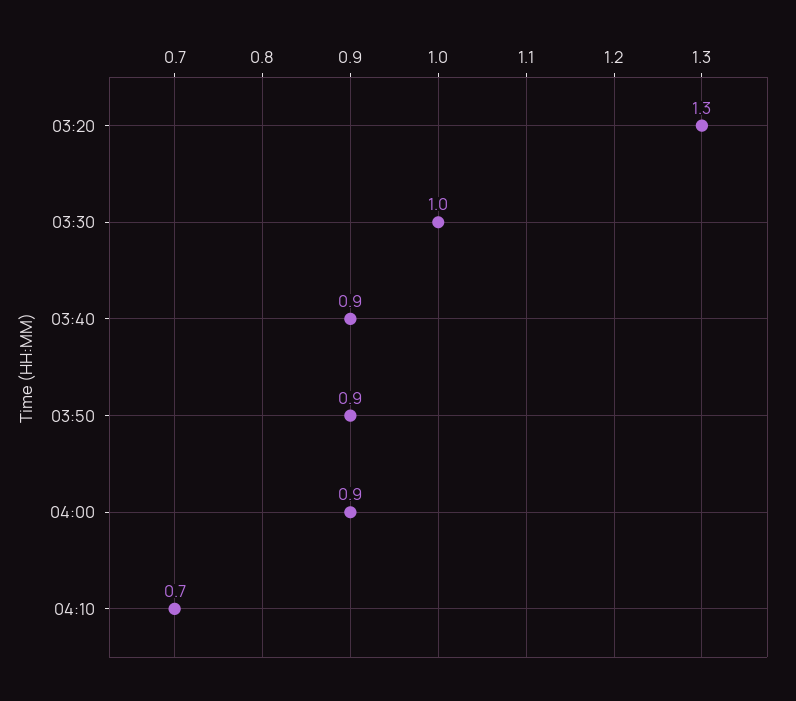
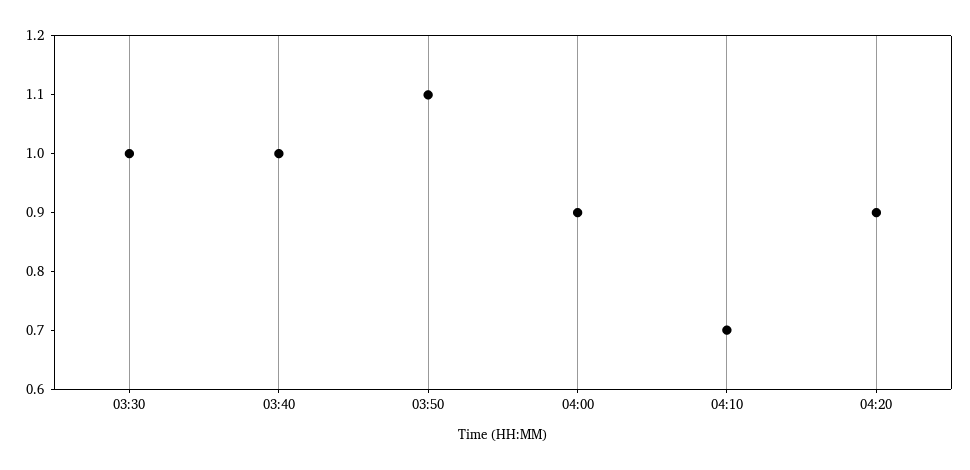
03:20: 1.3 -> none
03:40: 0.9 -> 1
03:50: 0.9 -> 1.1
04:20: none -> 0.9

